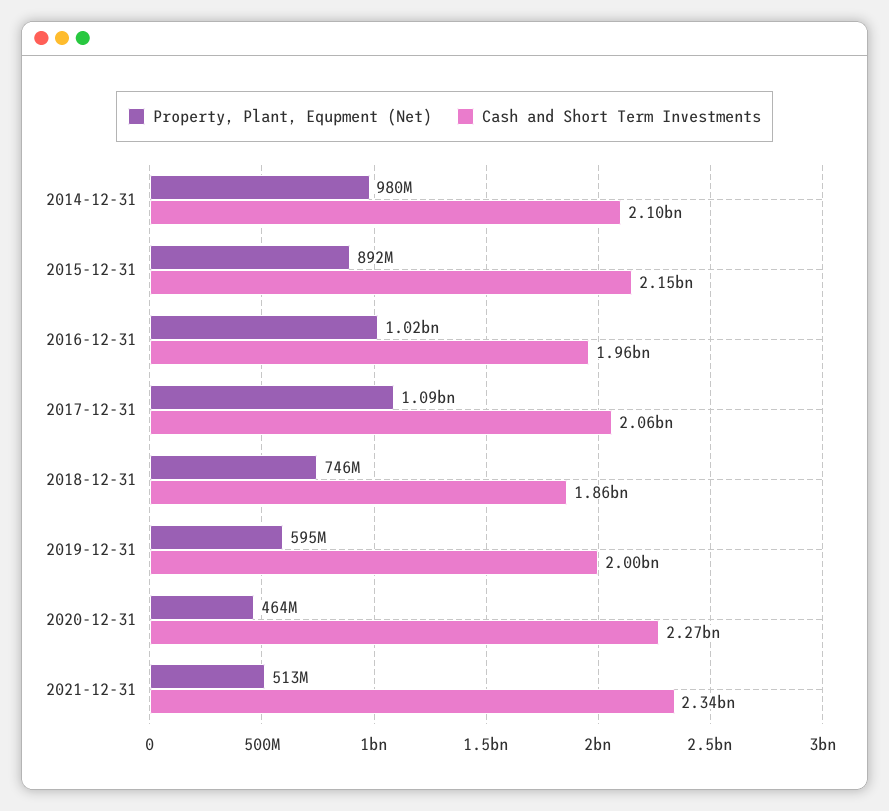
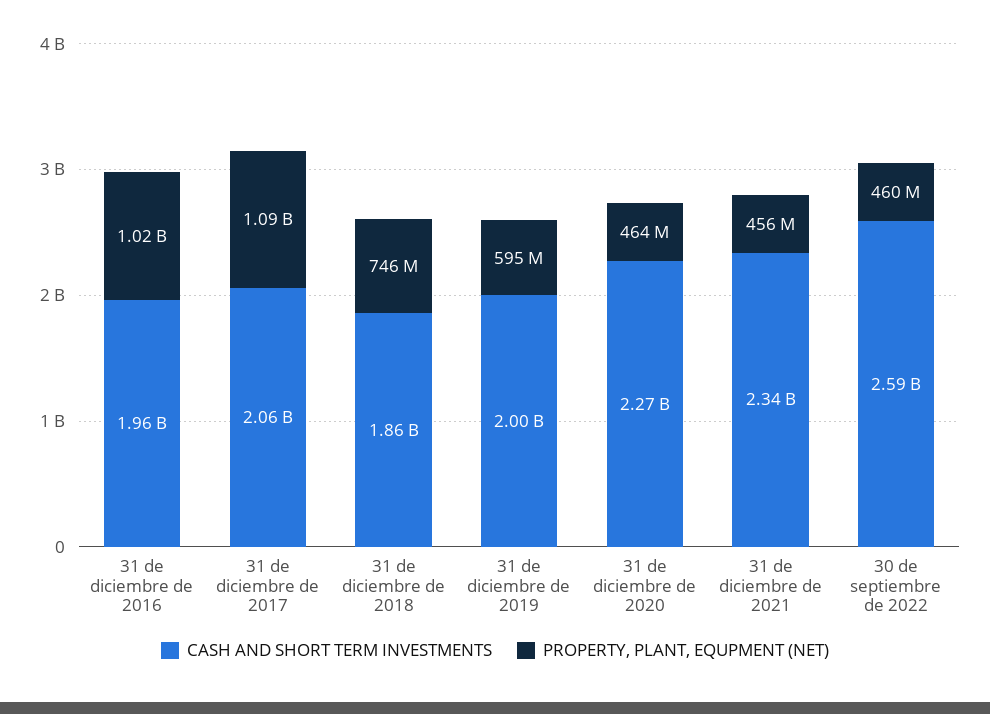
Property, Plant, Equpment (Net), 2014-12-31: 980000000 -> none
Cash and Short Term Investments, 2014-12-31: 2100000000 -> none
Property, Plant, Equpment (Net), 2015-12-31: 892000000 -> none
Cash and Short Term Investments, 2015-12-31: 2150000000 -> none
Property, Plant, Equpment (Net), 2021-12-31: 513000000 -> 456000000
Cash and Short Term Investments, 30 de septiembre de 2022: none -> 2590000000
Property, Plant, Equpment (Net), 30 de septiembre de 2022: none -> 460000000

